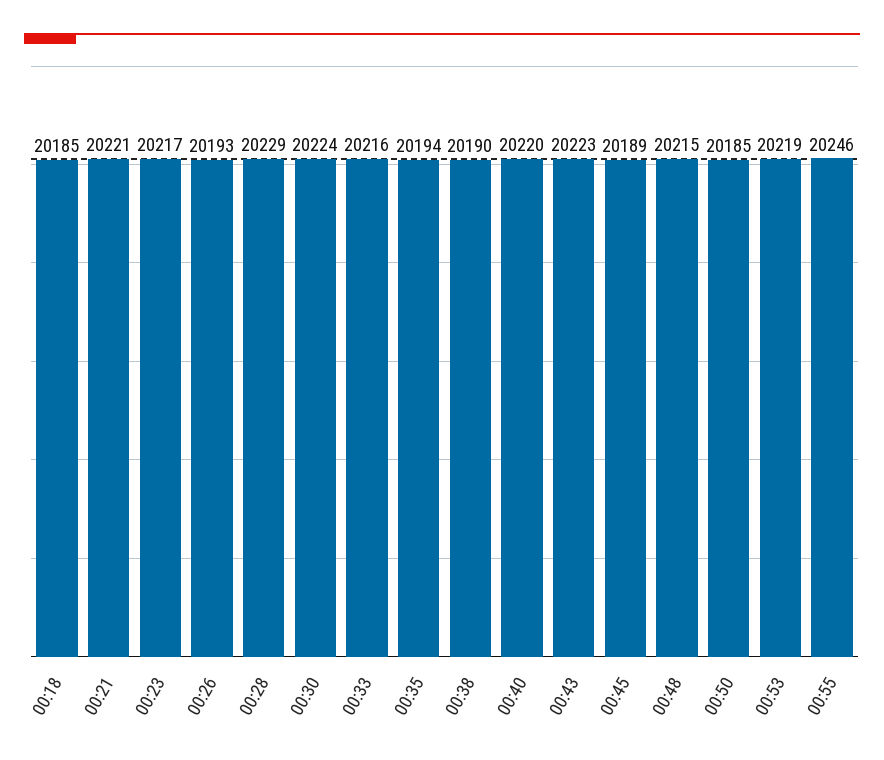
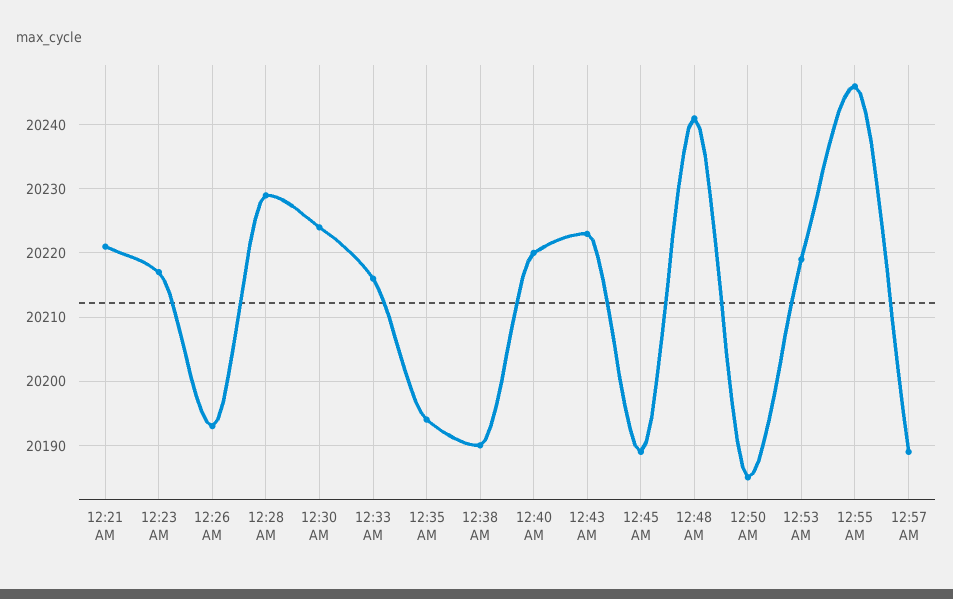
00:18: 20185 -> none
00:48: 20215 -> 20241
12:57 AM: none -> 20189

